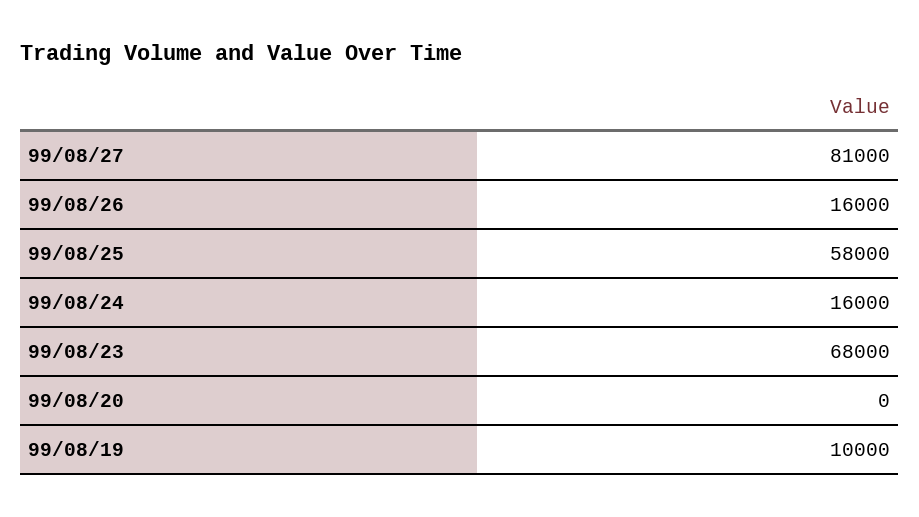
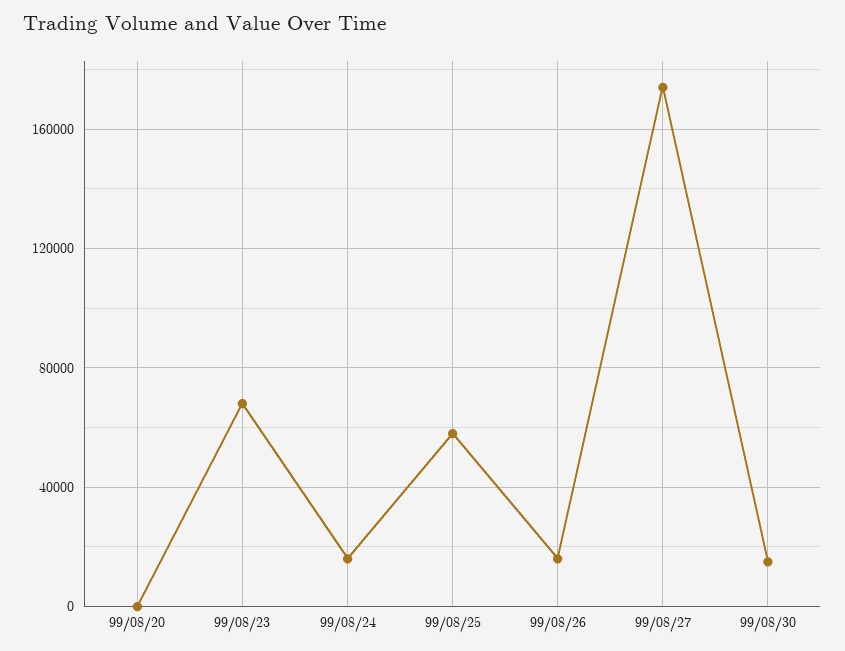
99/08/27: 81000 -> 175000
99/08/19: 10000 -> none
99/08/30: none -> 15000

